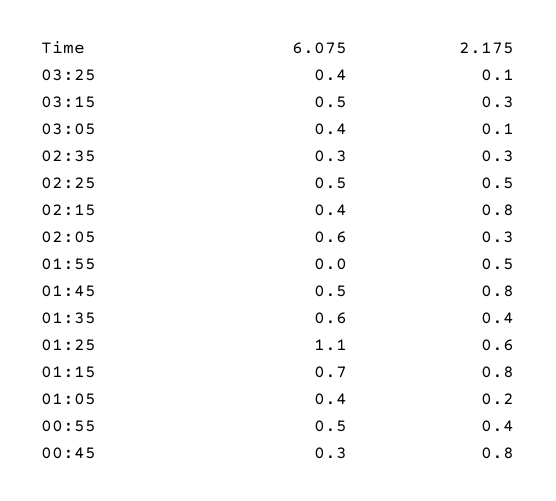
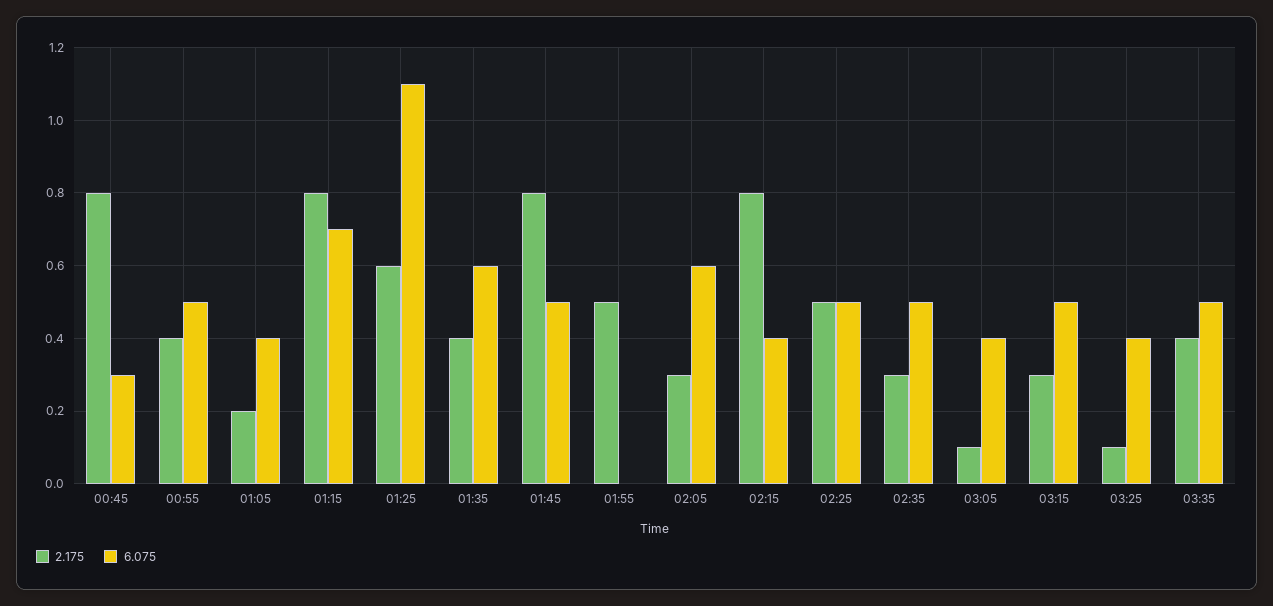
6.075, 02:35: 0.3 -> 0.5
2.175, 03:35: none -> 0.4
6.075, 03:35: none -> 0.5

